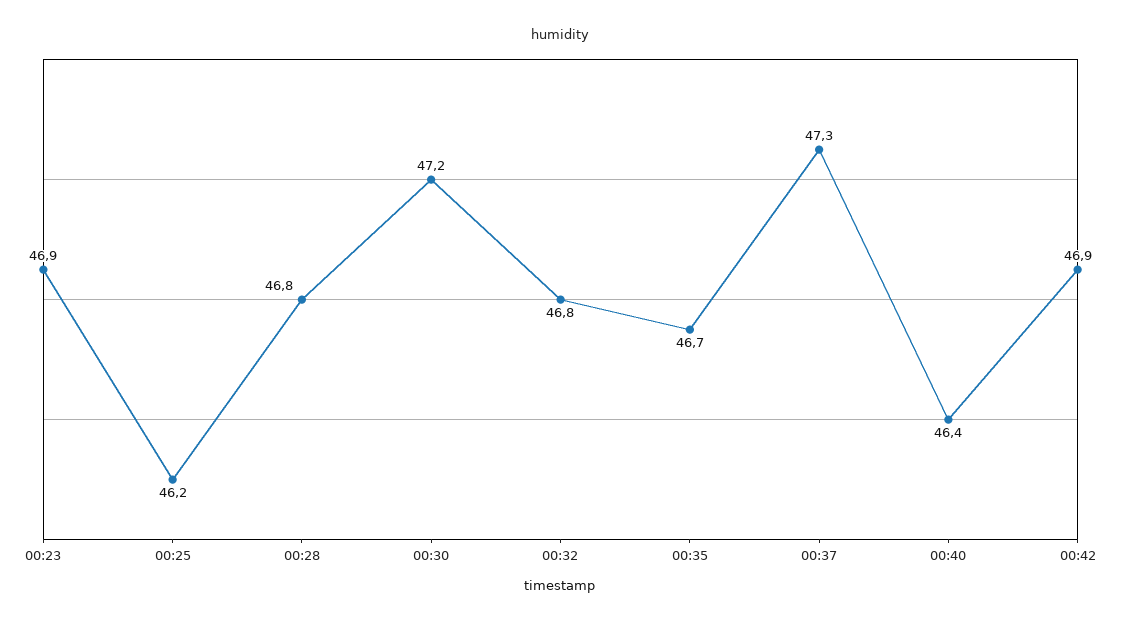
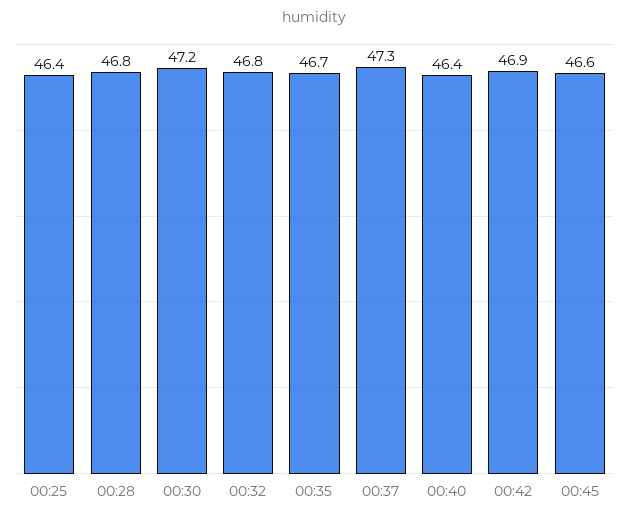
00:23: 46.9 -> none
00:25: 46.2 -> 46.4
00:45: none -> 46.6

